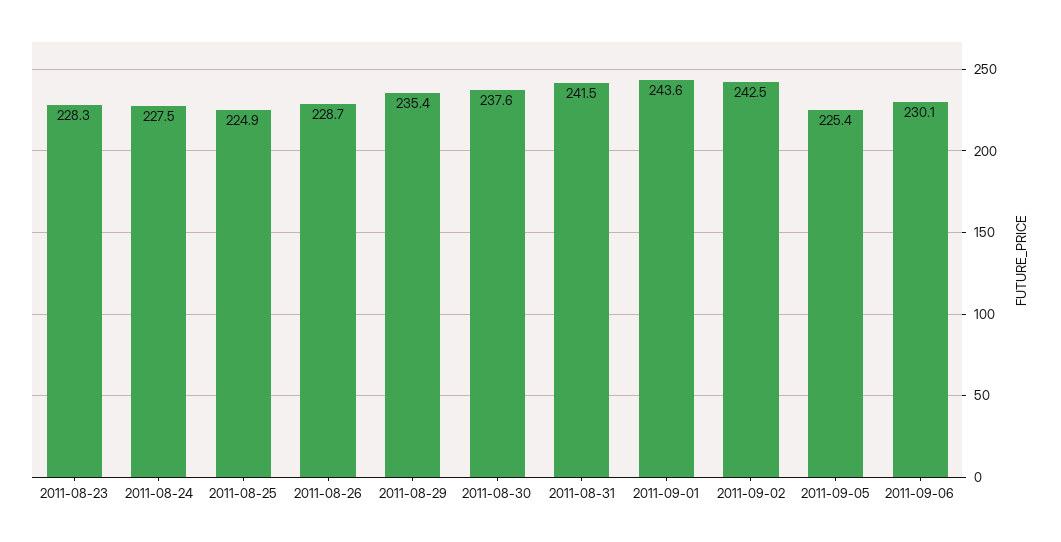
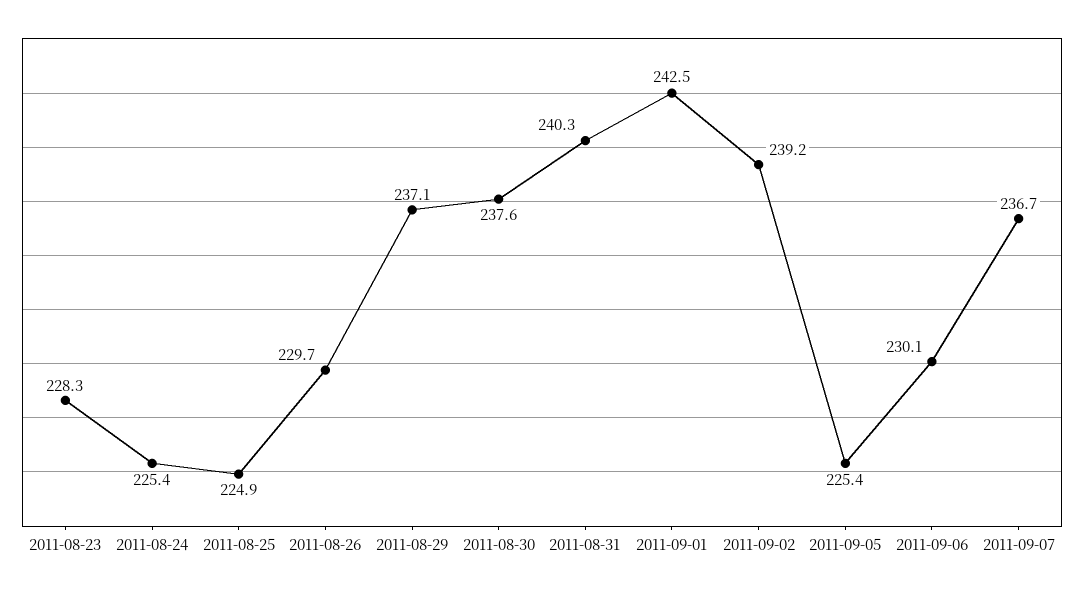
2011-08-24: 227.5 -> 225.4
2011-08-26: 228.7 -> 229.7
2011-08-29: 235.4 -> 237.1
2011-08-31: 241.5 -> 240.3
2011-09-01: 243.6 -> 242.5
2011-09-02: 242.5 -> 239.2
2011-09-07: none -> 236.7

